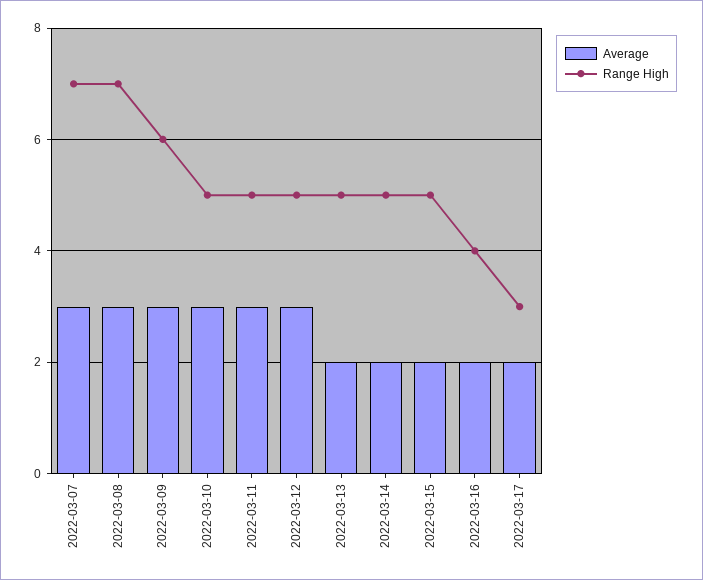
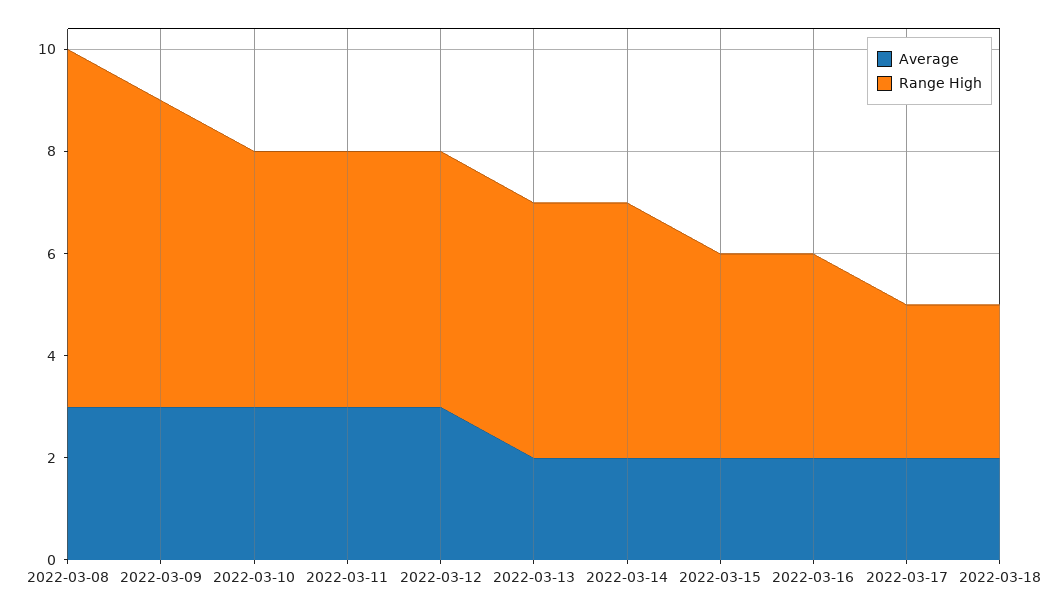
Average, 2022-03-07: 3 -> none
Range High, 2022-03-07: 7 -> none
Range High, 2022-03-15: 5 -> 4
Average, 2022-03-18: none -> 2
Range High, 2022-03-18: none -> 3

